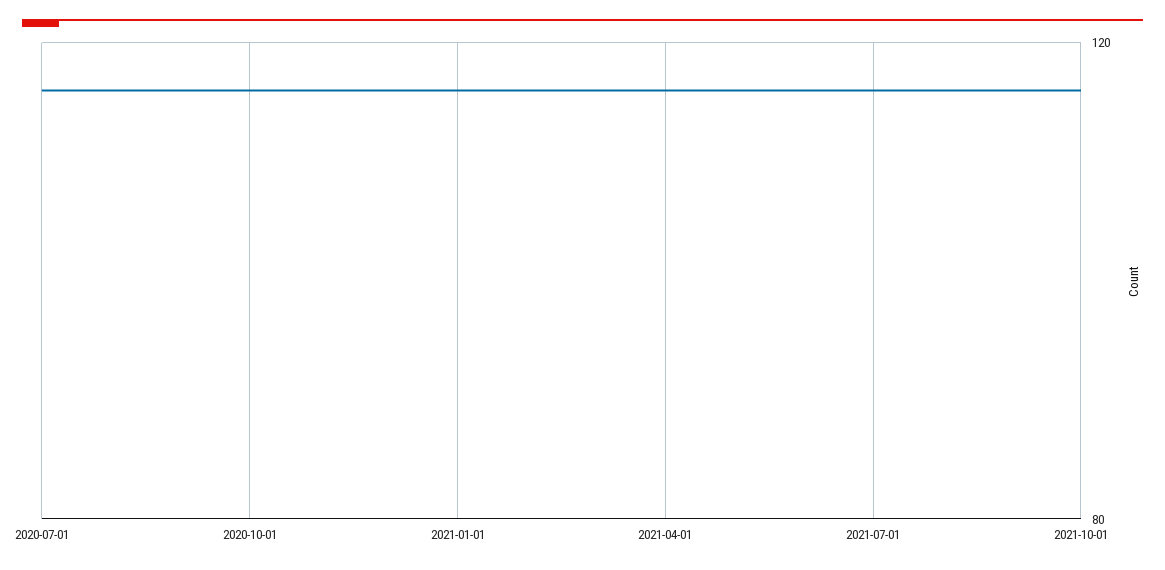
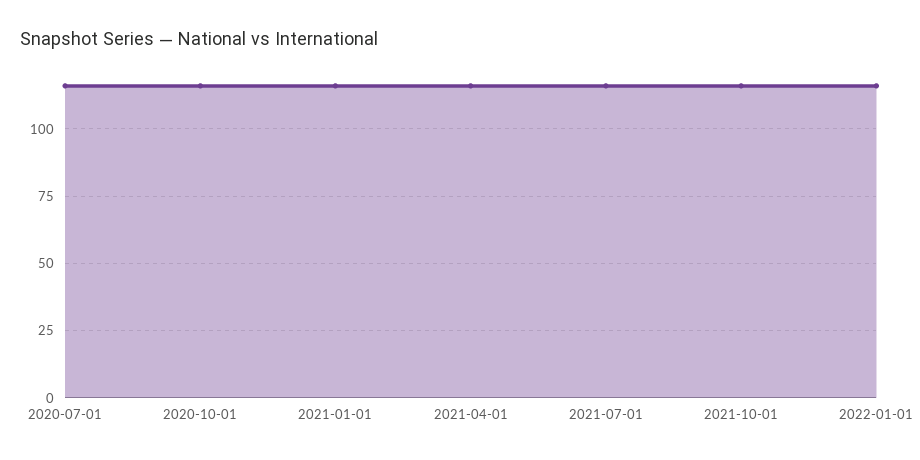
2022-01-01: none -> 115

